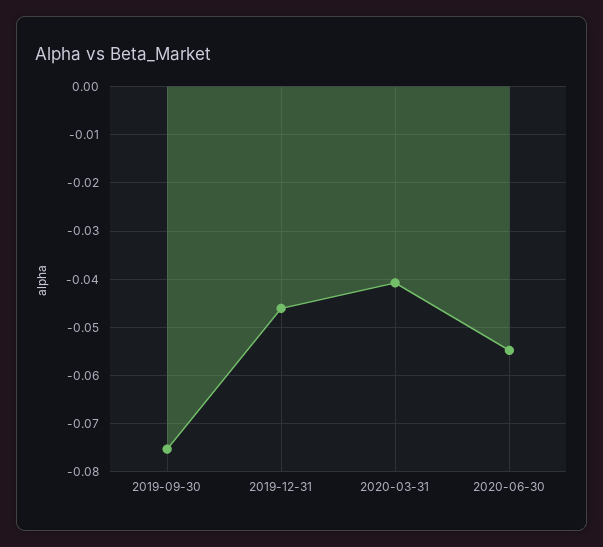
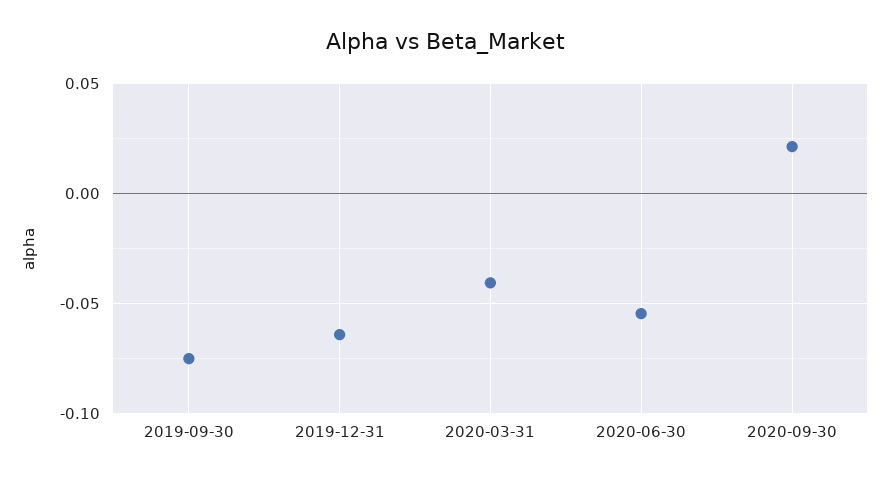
2019-12-31: -0.046 -> -0.065
2020-09-30: none -> 0.02

